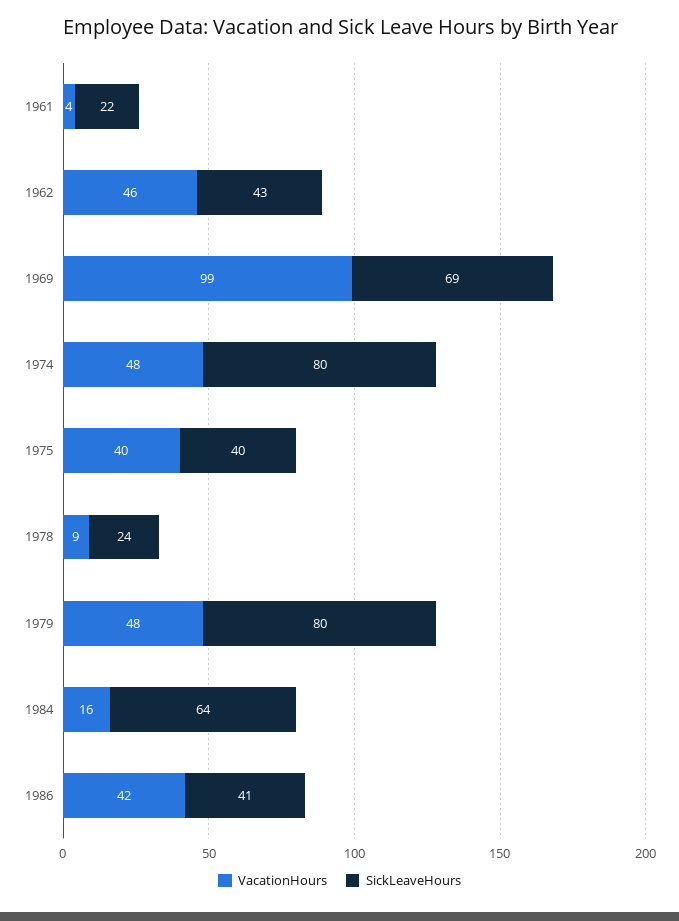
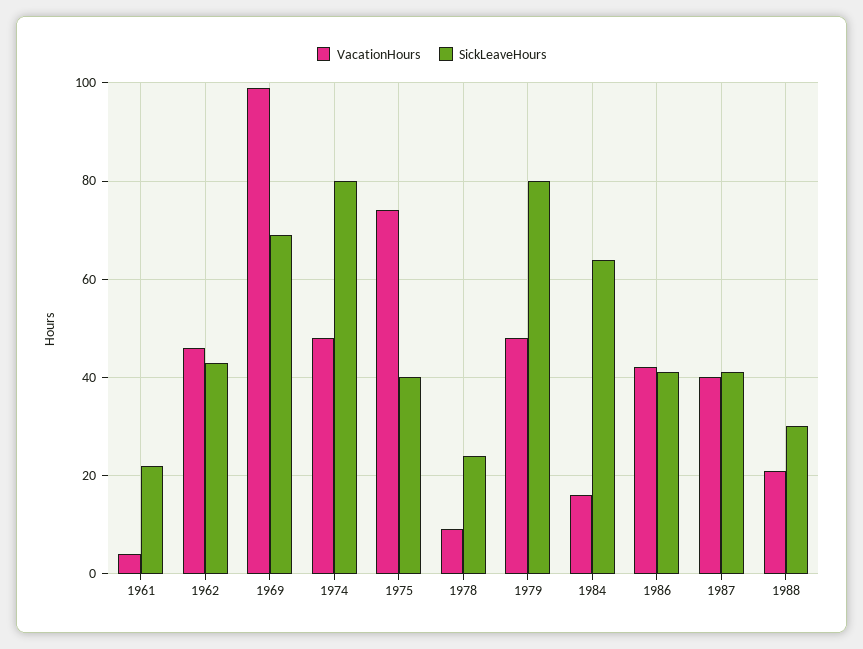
VacationHours, 1975: 40 -> 75
VacationHours, 1987: none -> 40
SickLeaveHours, 1987: none -> 40
VacationHours, 1988: none -> 20
SickLeaveHours, 1988: none -> 30

